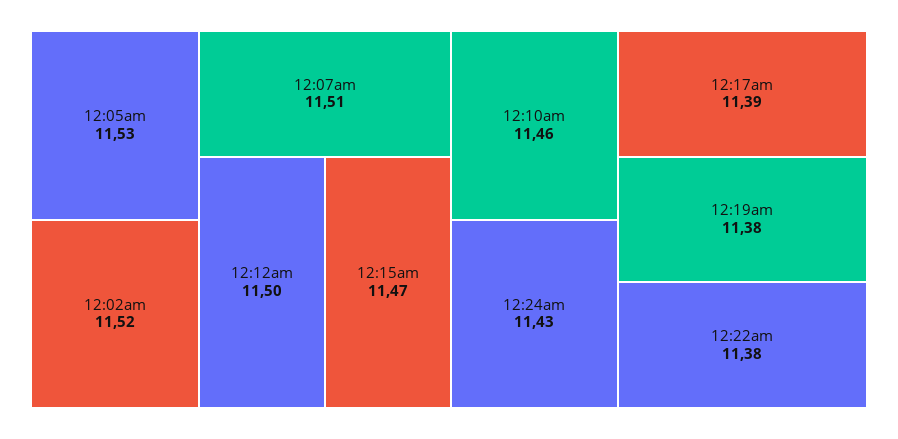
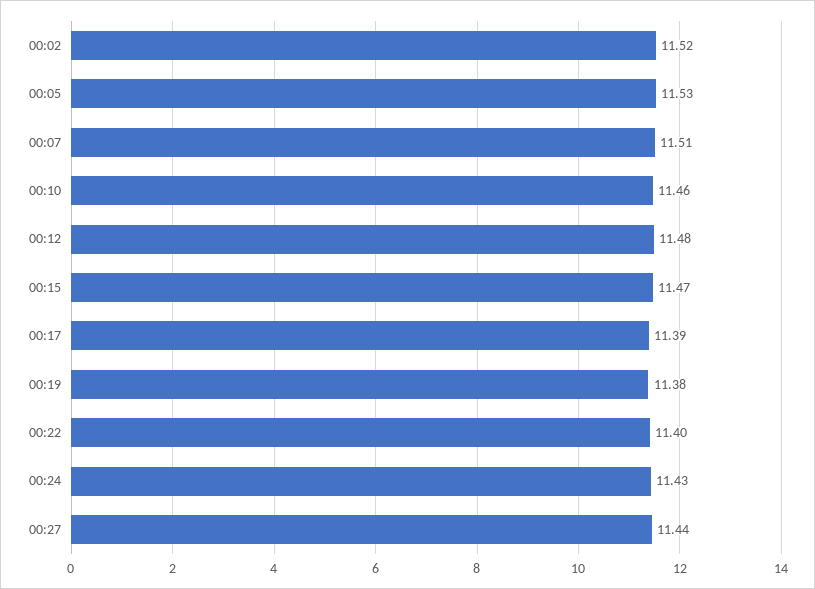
12:12am: 11.5 -> 11.48
12:22am: 11.38 -> 11.4
00:27: none -> 11.44

